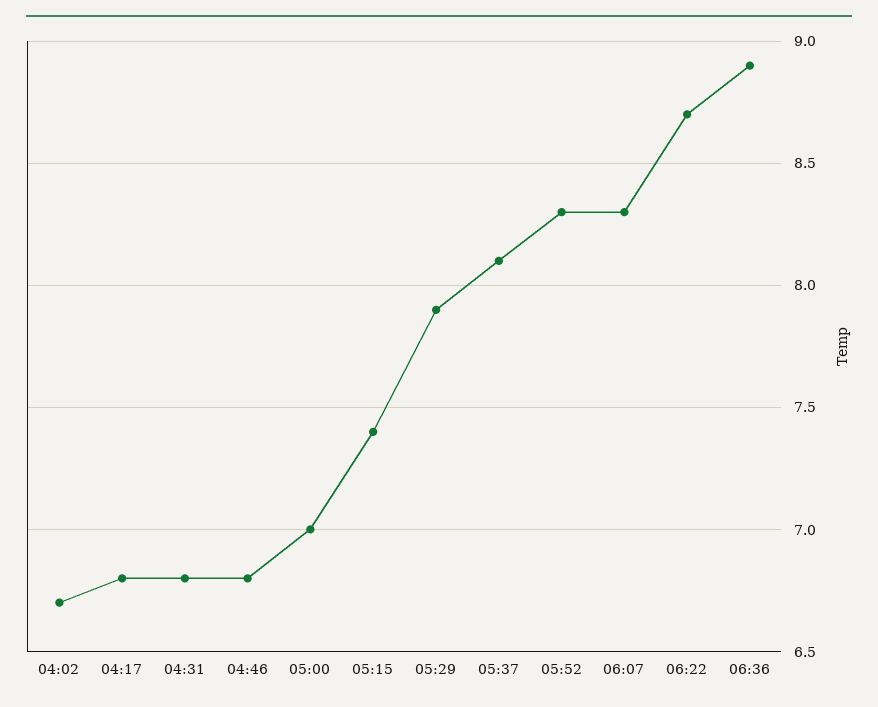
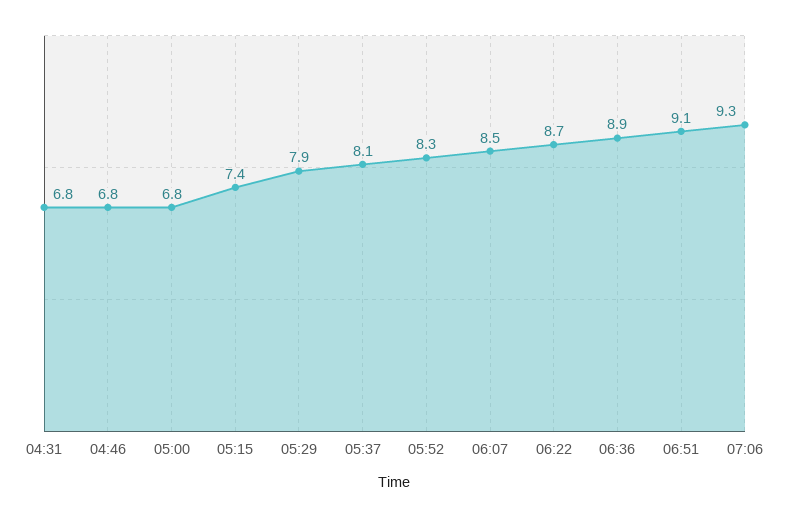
04:02: 6.7 -> none
04:17: 6.8 -> none
05:00: 7 -> 6.8
06:07: 8.3 -> 8.5
06:51: none -> 9.1
07:06: none -> 9.3

